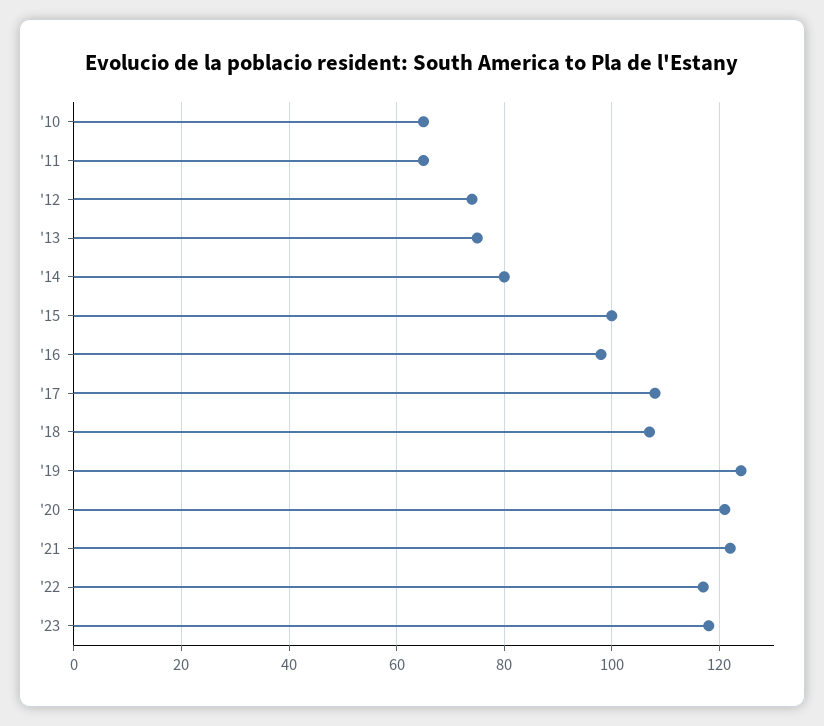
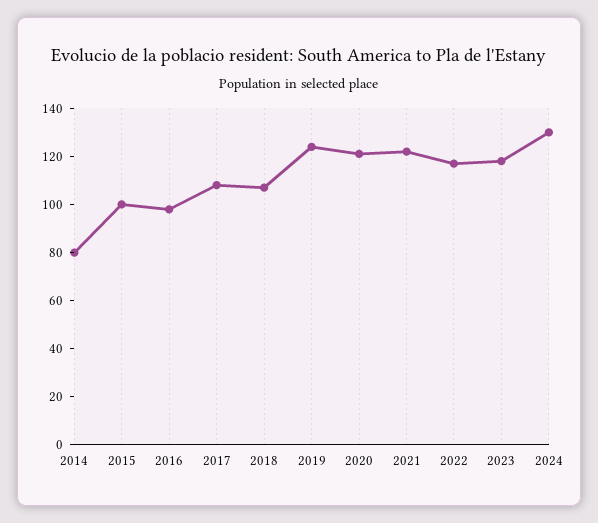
'10: 65 -> none
'11: 65 -> none
'12: 75 -> none
'13: 75 -> none
2024: none -> 130

